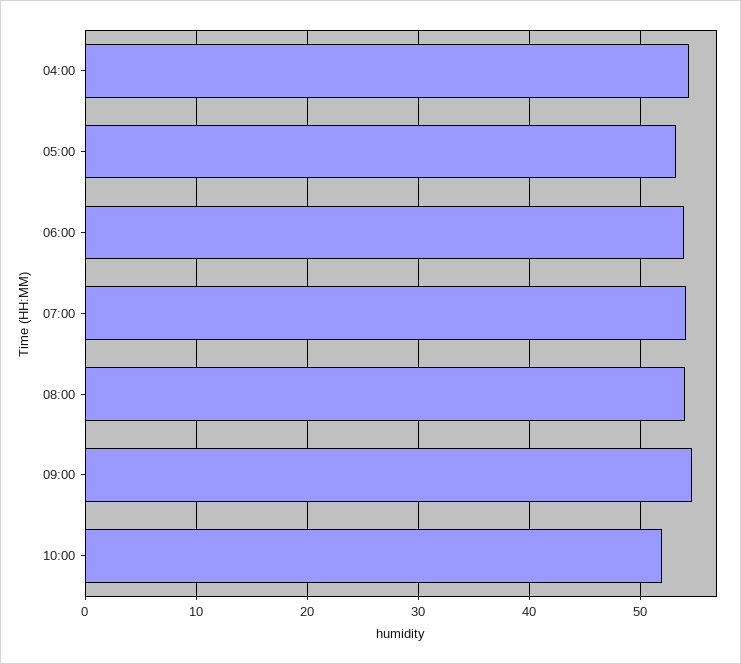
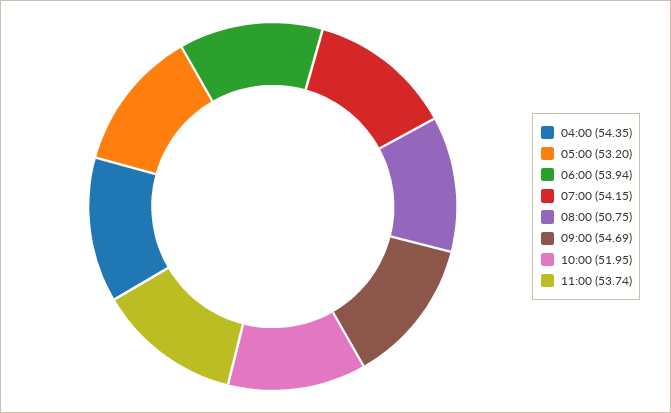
08:00: 54 -> 50.75
11:00: none -> 53.74

